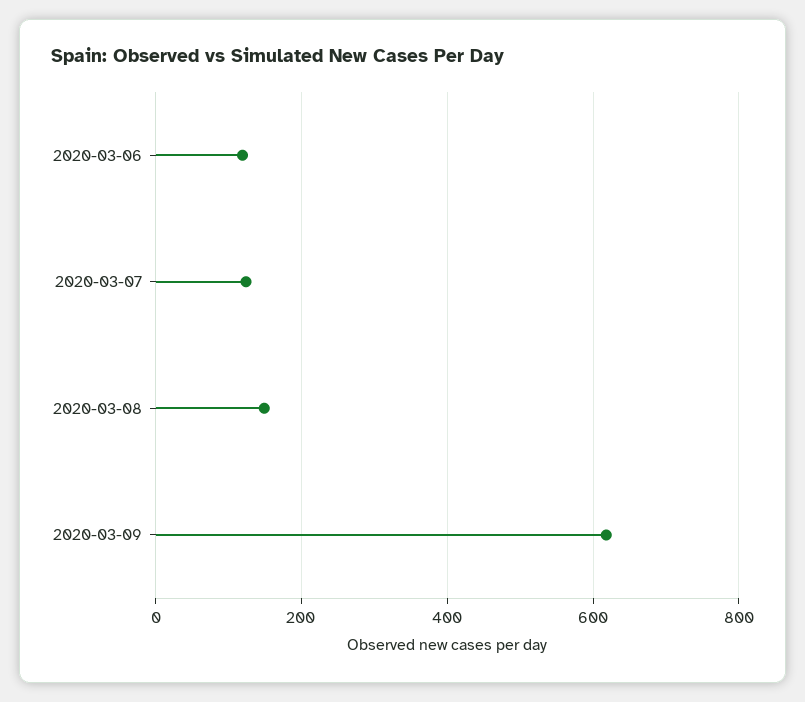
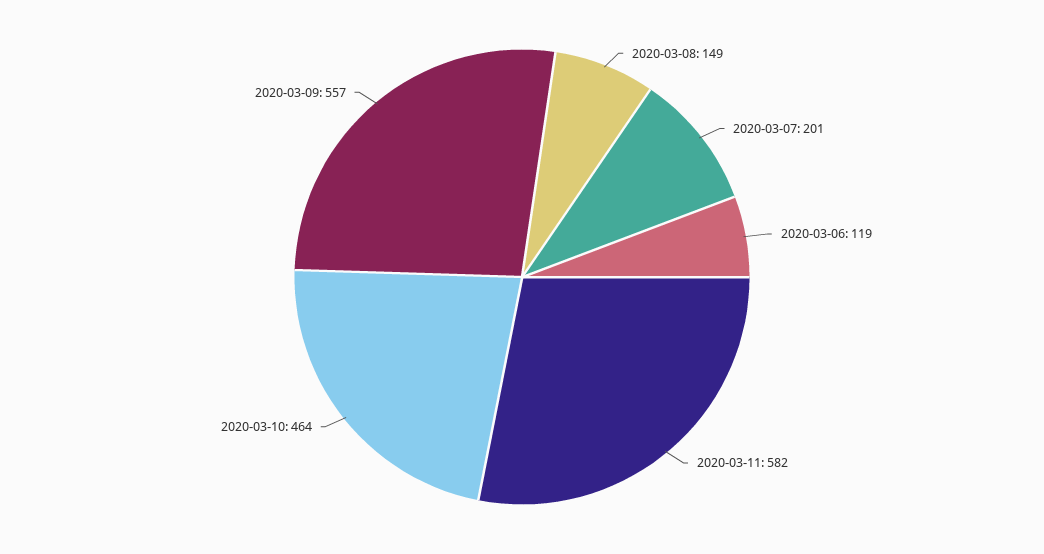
2020-03-07: 120 -> 201
2020-03-09: 620 -> 557
2020-03-11: none -> 582
2020-03-10: none -> 464

